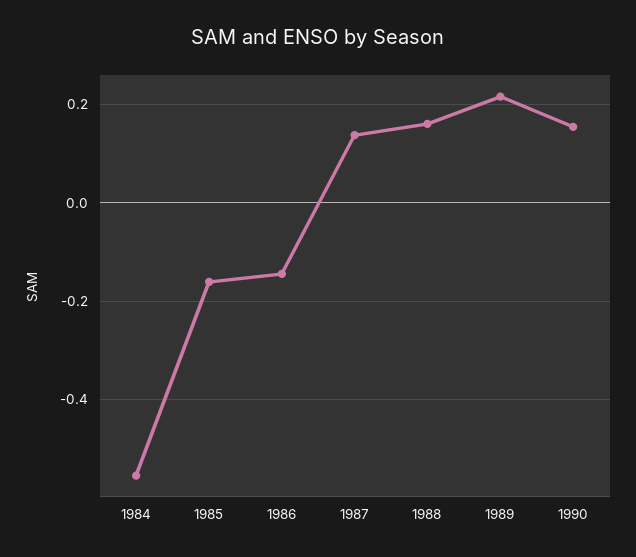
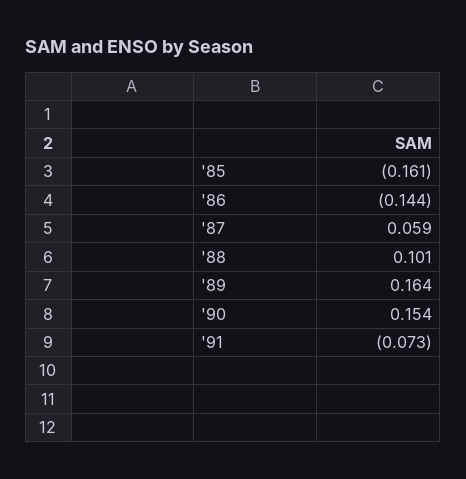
1984: -0.56 -> none
1987: 0.14 -> 0.059
1988: 0.16 -> 0.101
1989: 0.22 -> 0.164
'91: none -> -0.073

